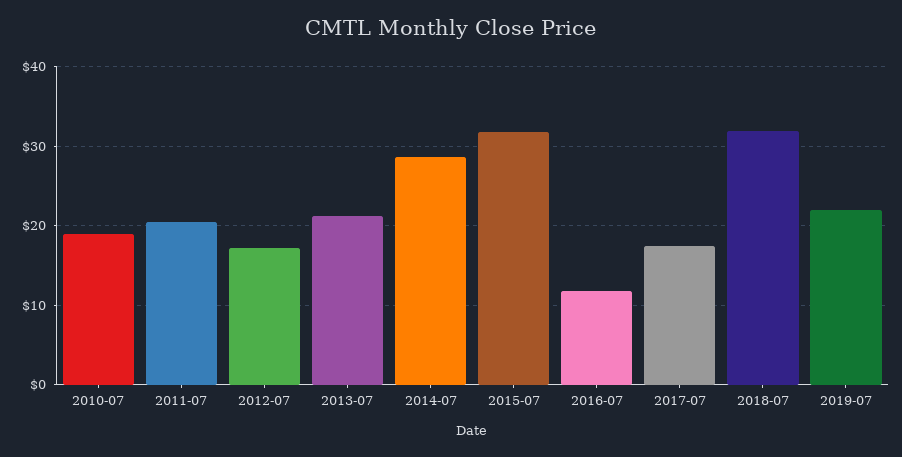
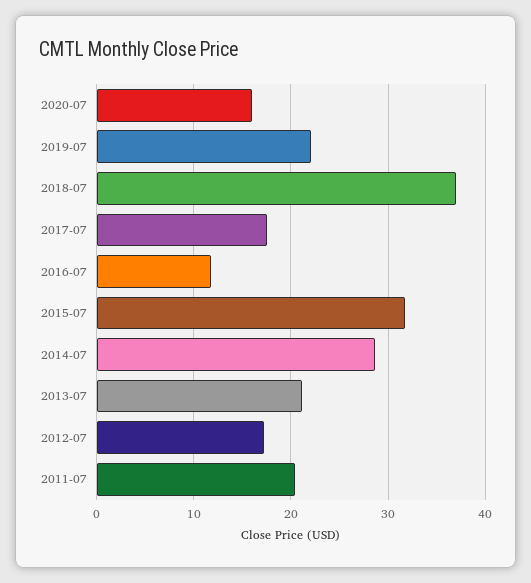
2010-07: 19 -> none
2018-07: 32 -> 37
2020-07: none -> 16

